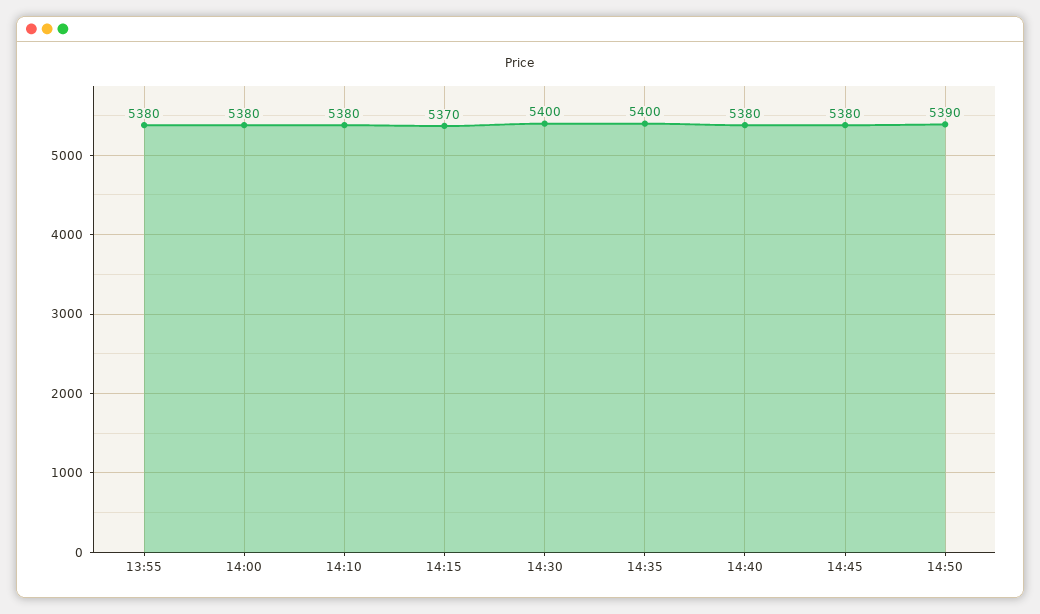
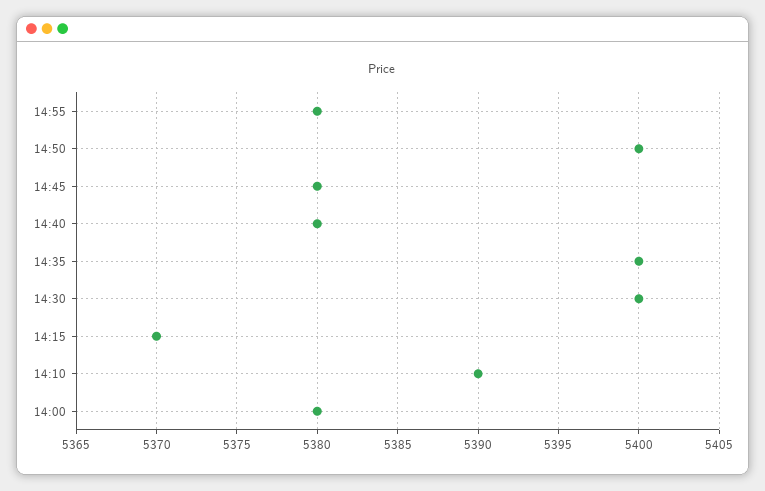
13:55: 5380 -> none
14:10: 5380 -> 5390
14:50: 5390 -> 5400
14:55: none -> 5380

